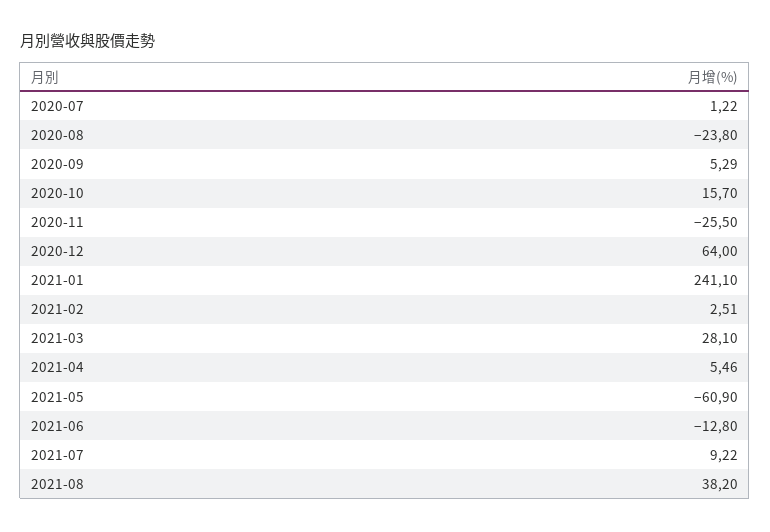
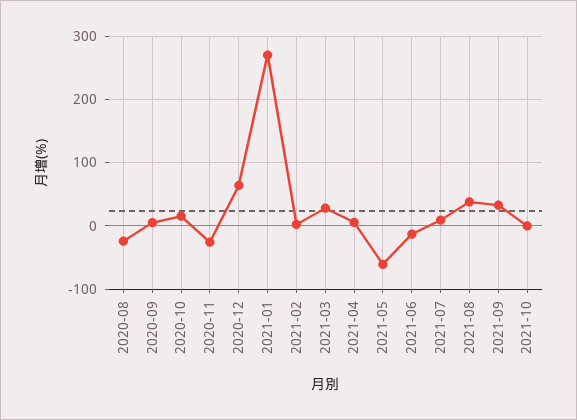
2020-07: 1.22 -> none
2021-01: 241.1 -> 270
2021-09: none -> 30
2021-10: none -> 0

